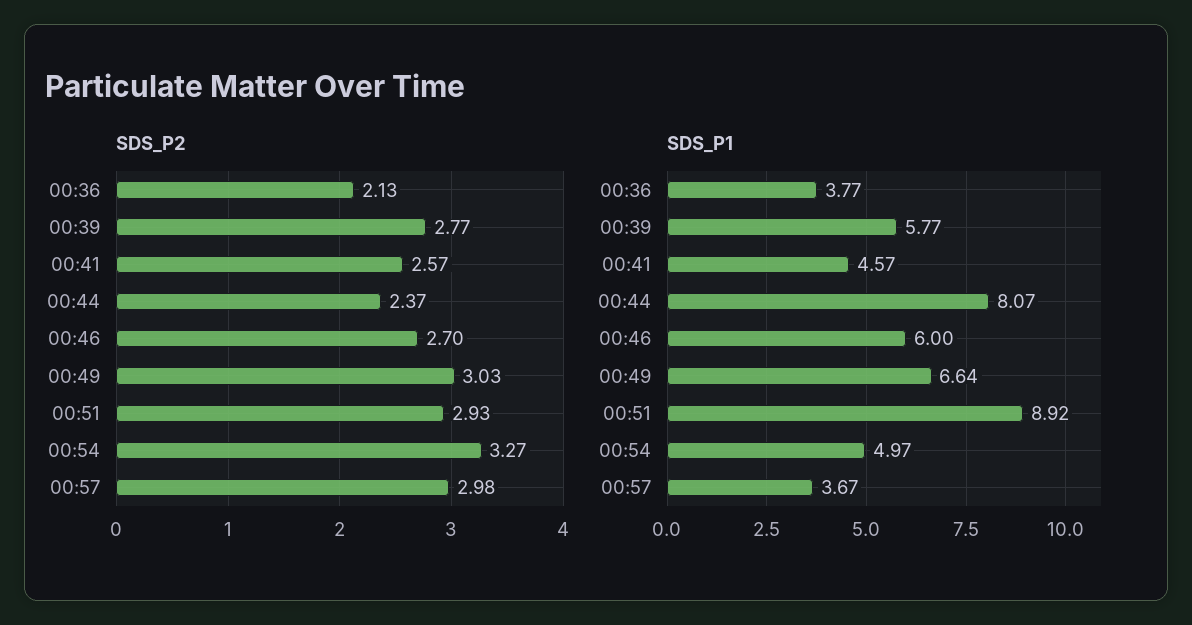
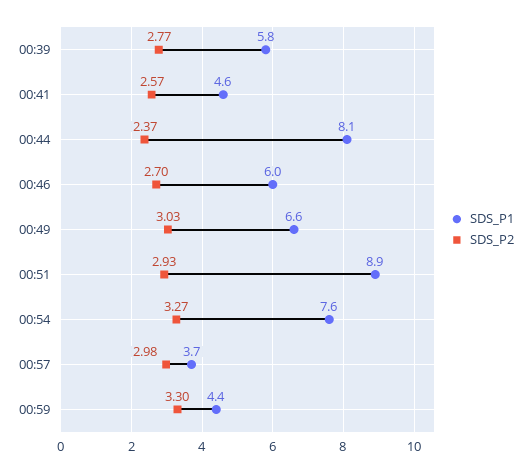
SDS_P2, 00:36: 2.13 -> none
SDS_P1, 00:36: 3.77 -> none
SDS_P1, 00:54: 4.97 -> 7.6
SDS_P1, 00:59: none -> 4.4
SDS_P2, 00:59: none -> 3.3

